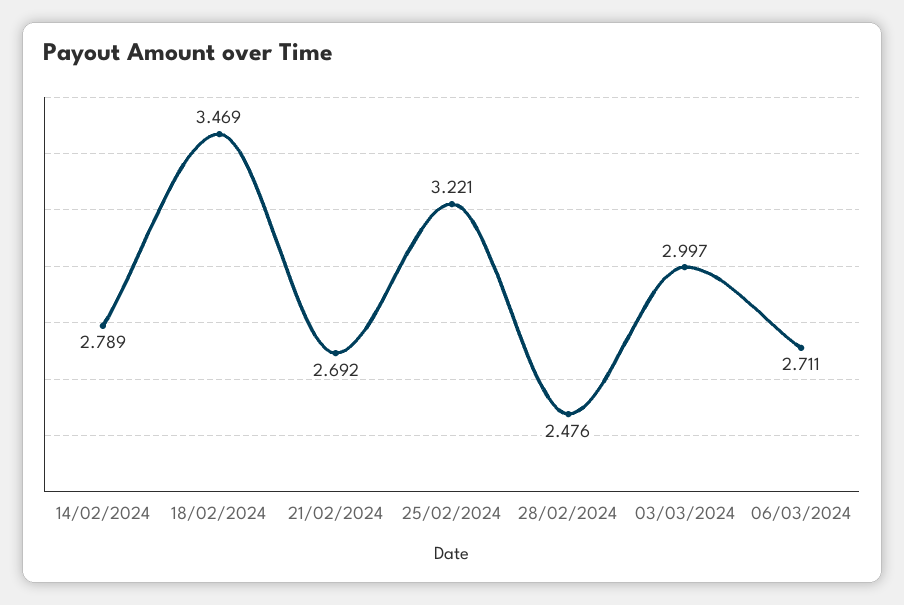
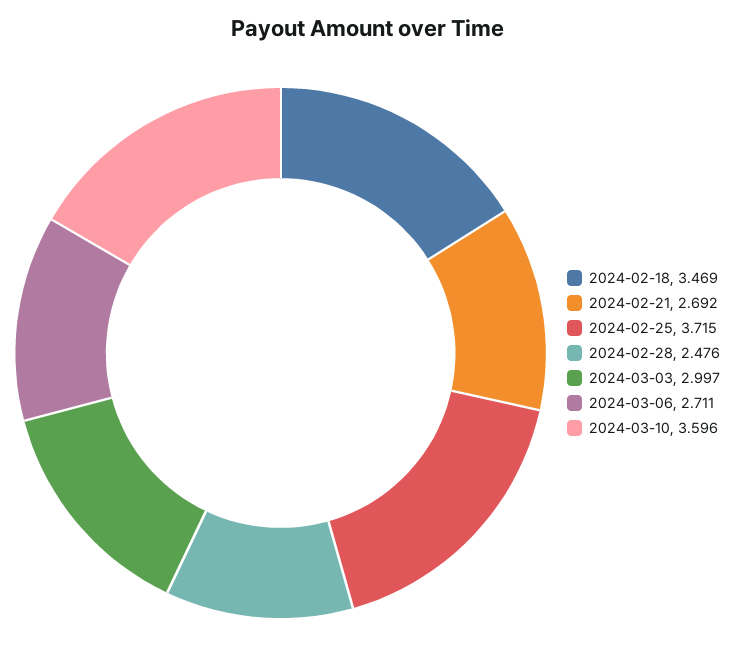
14/02/2024: 2.789 -> none
25/02/2024: 3.221 -> 3.715
2024-03-10: none -> 3.596

